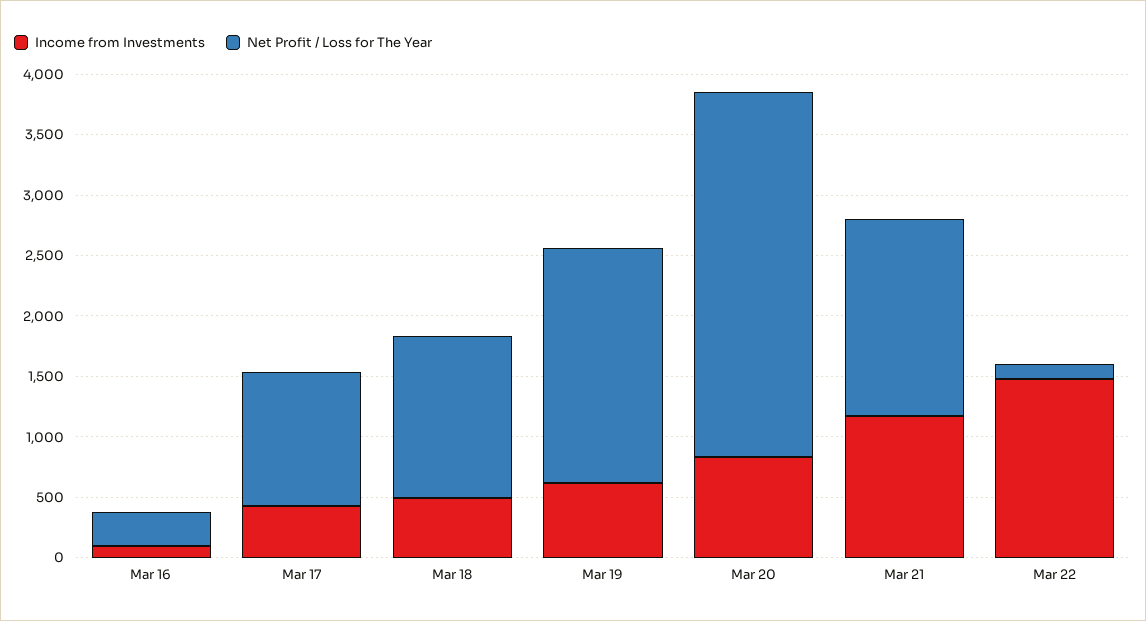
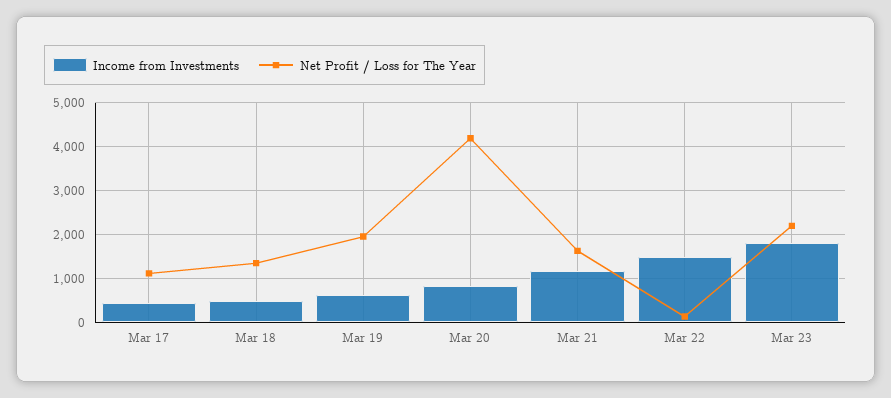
Income from Investments, Mar 16: 100 -> none
Net Profit / Loss for The Year, Mar 16: 300 -> none
Net Profit / Loss for The Year, Mar 20: 3000 -> 4200
Income from Investments, Mar 23: none -> 1800
Net Profit / Loss for The Year, Mar 23: none -> 2200

